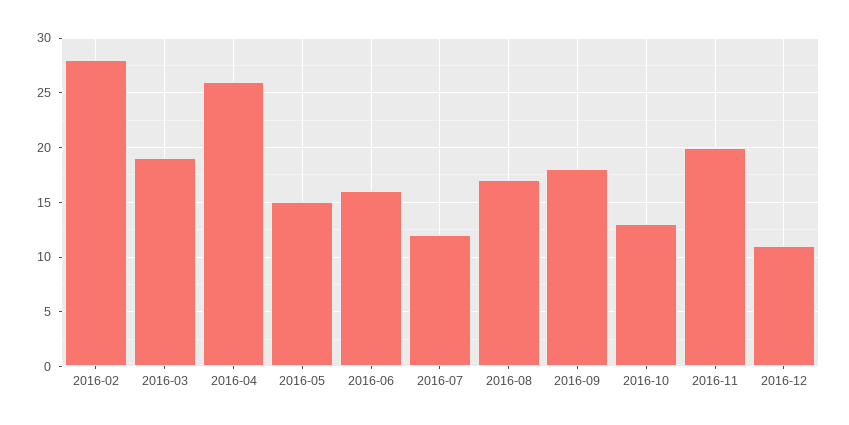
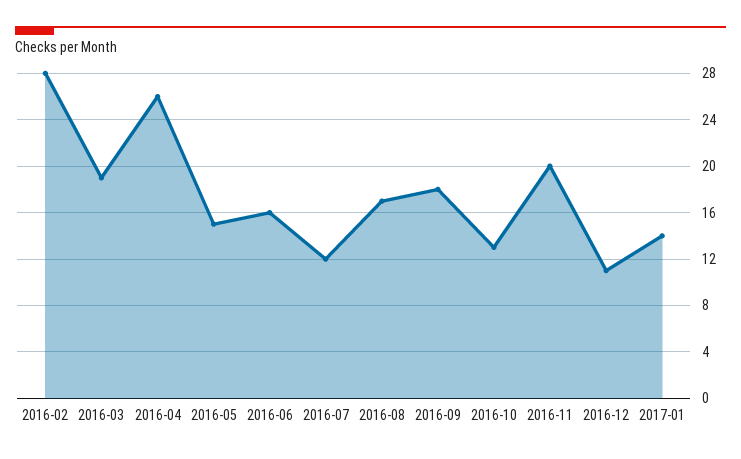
2017-01: none -> 14

